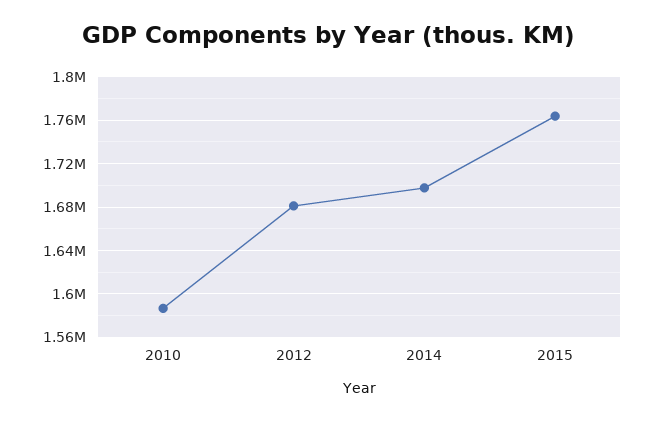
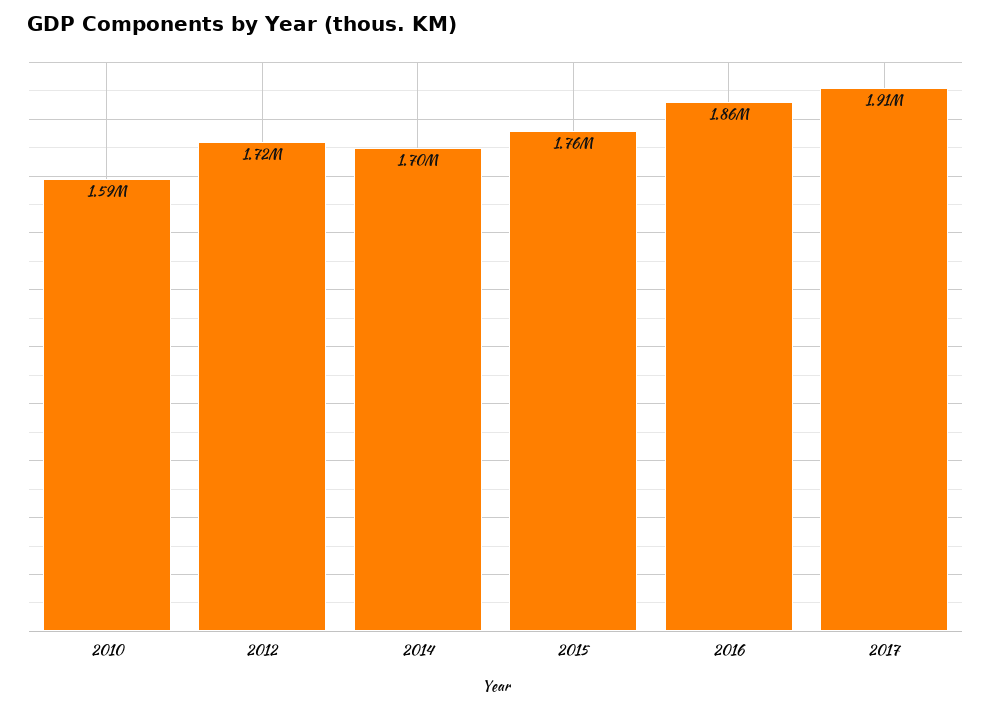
2012: 1680000 -> 1720000
2016: none -> 1860000
2017: none -> 1910000

